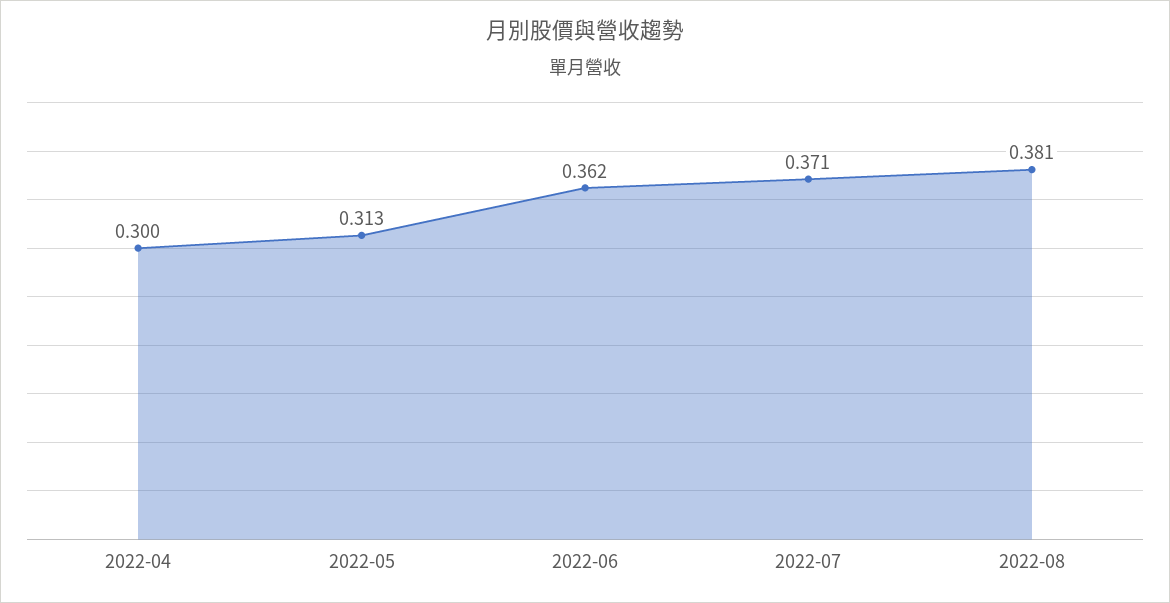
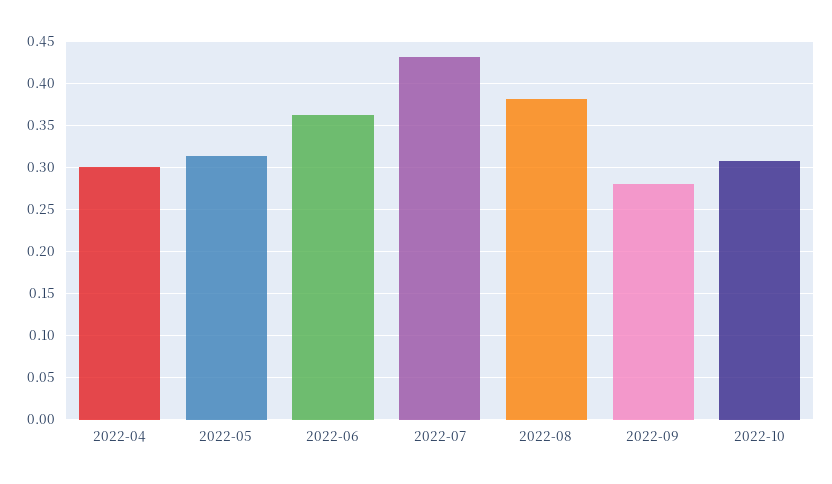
2022-07: 0.371 -> 0.43
2022-09: none -> 0.28
2022-10: none -> 0.31

